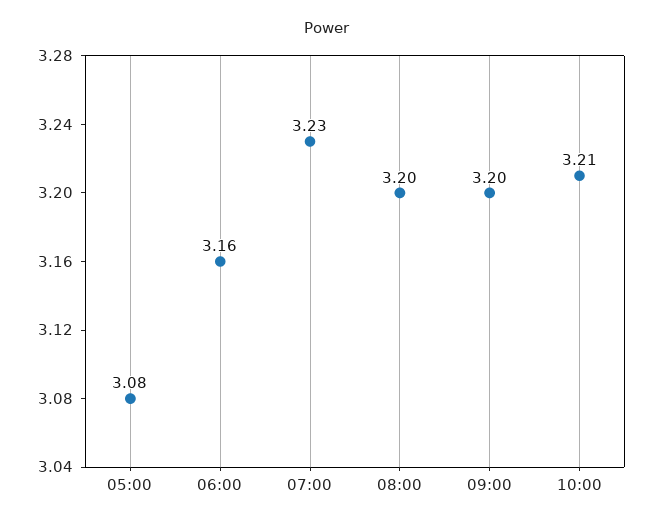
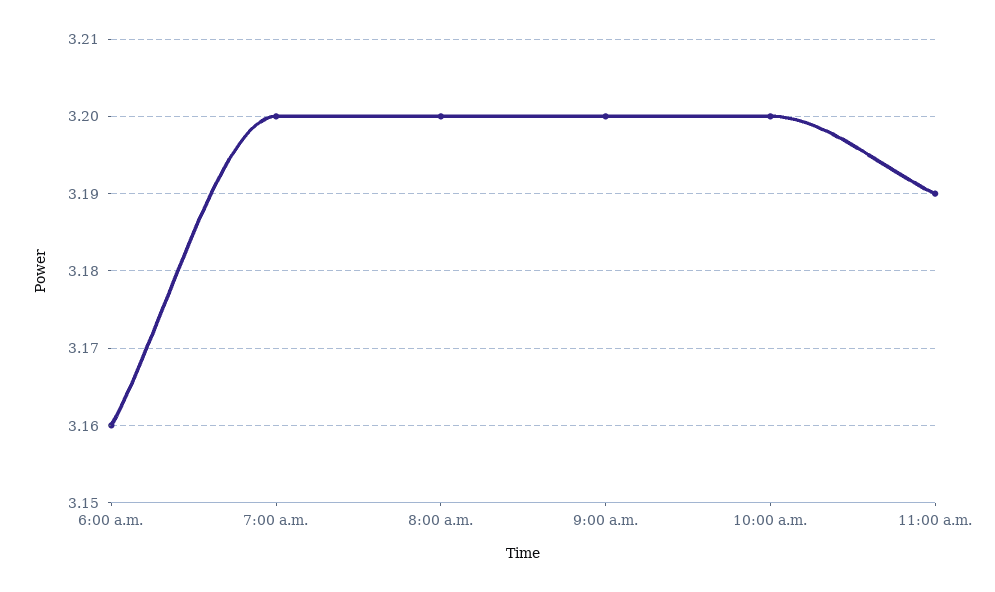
05:00: 3.08 -> none
07:00: 3.23 -> 3.2
10:00: 3.21 -> 3.2
11:00 a.m.: none -> 3.19

